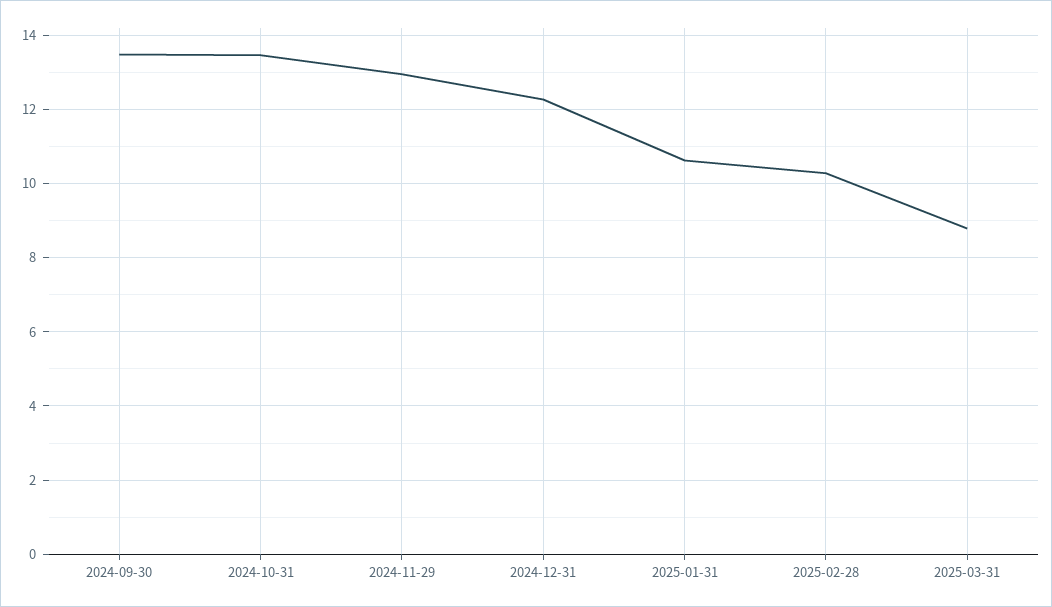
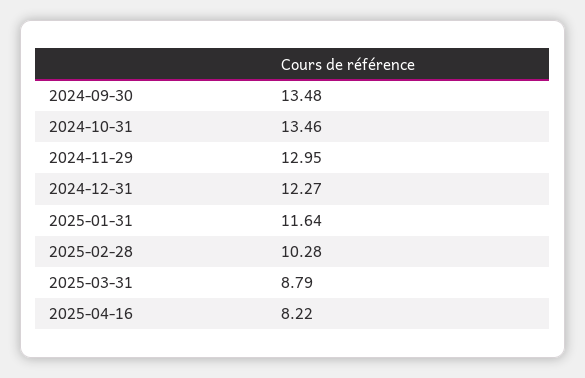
2025-01-31: 10.6 -> 11.64
2025-04-16: none -> 8.22

